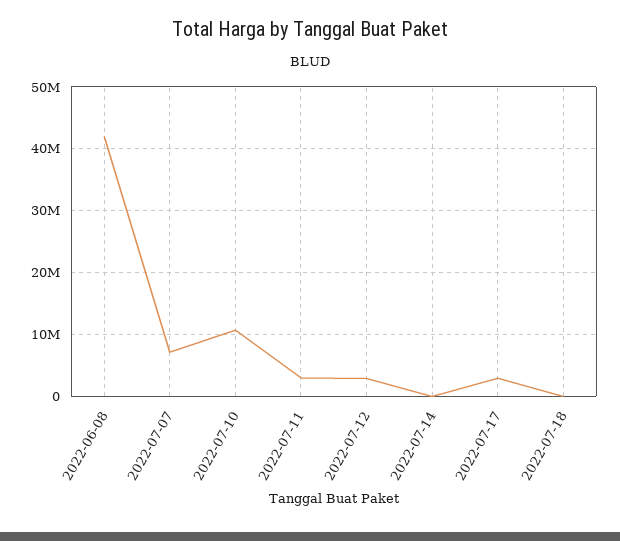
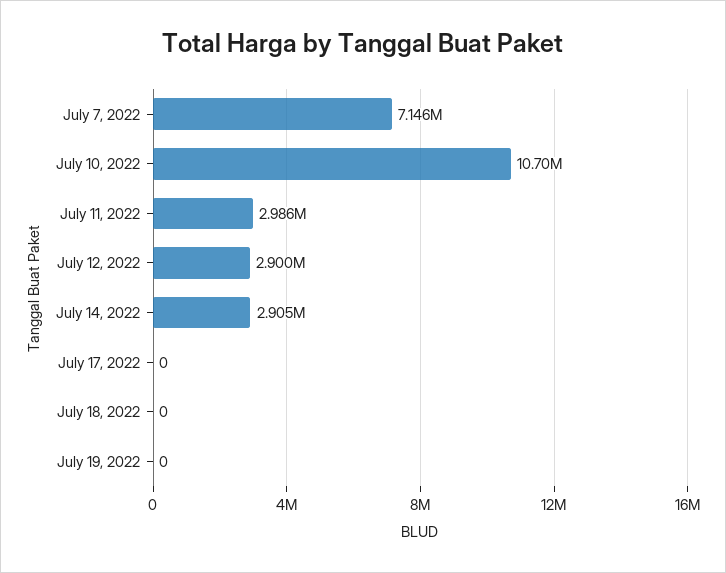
2022-06-08: 42000000 -> none
2022-07-14: 0 -> 2905000
2022-07-17: 3000000 -> 0
July 19, 2022: none -> 0

